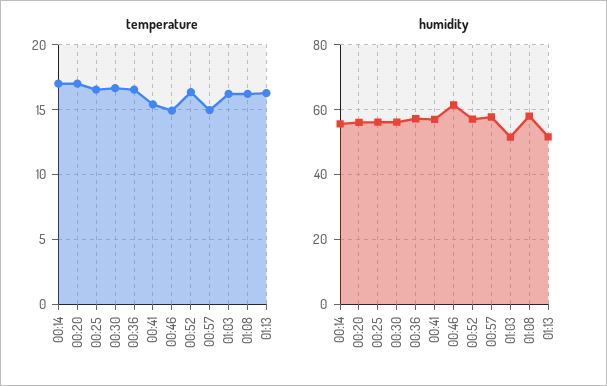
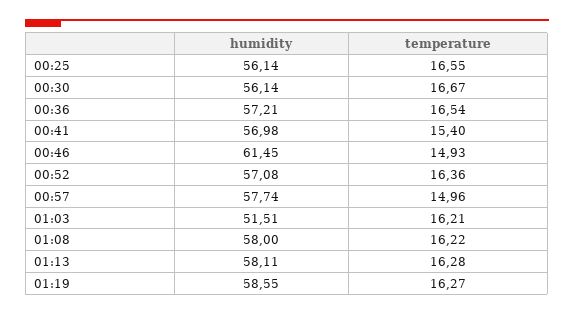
temperature, 00:14: 17 -> none
temperature, 00:20: 17 -> none
humidity, 00:14: 56 -> none
humidity, 00:20: 56 -> none
humidity, 01:13: 52 -> 58.11
humidity, 01:19: none -> 58.55
temperature, 01:19: none -> 16.27

